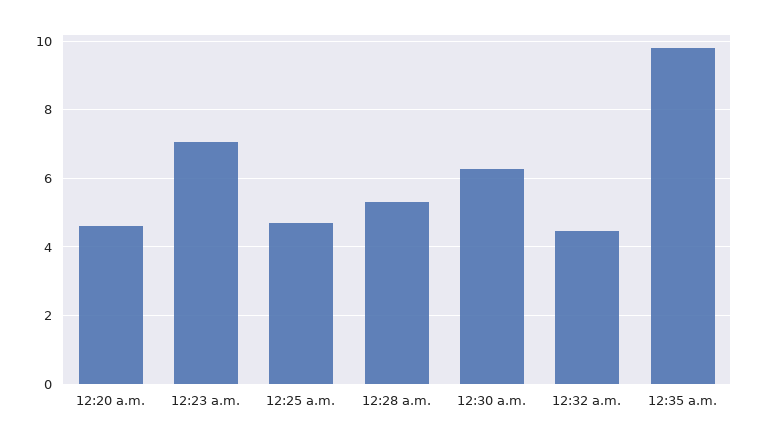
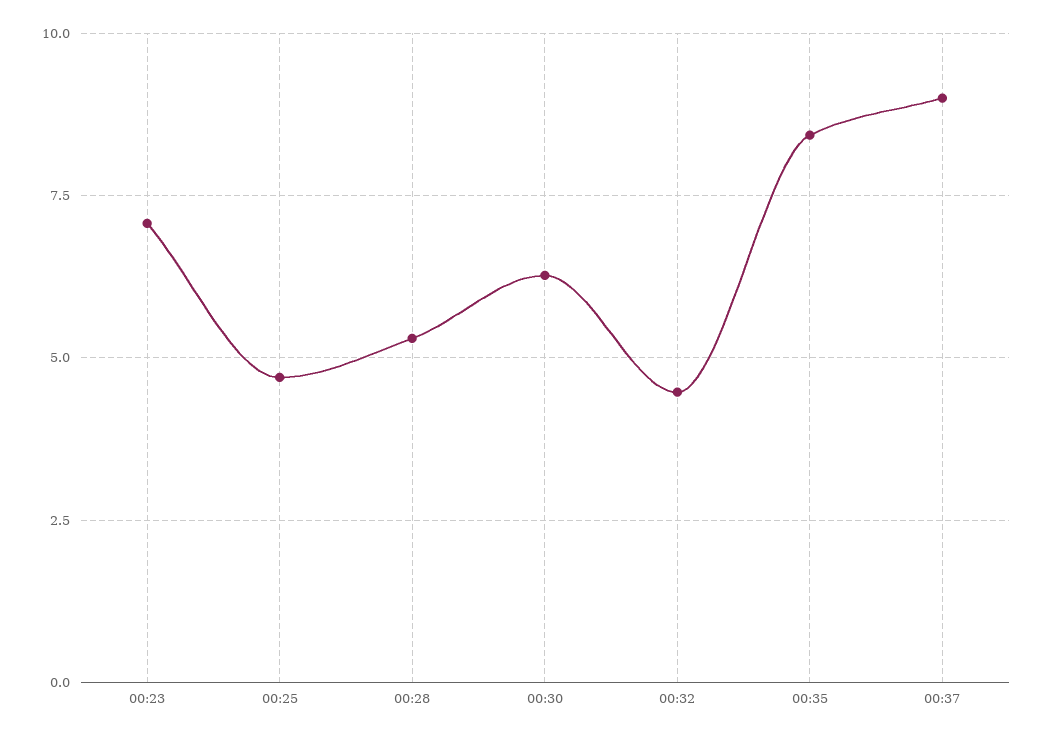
12:20 a.m.: 4.6 -> none
12:35 a.m.: 9.8 -> 8.5
00:37: none -> 9

